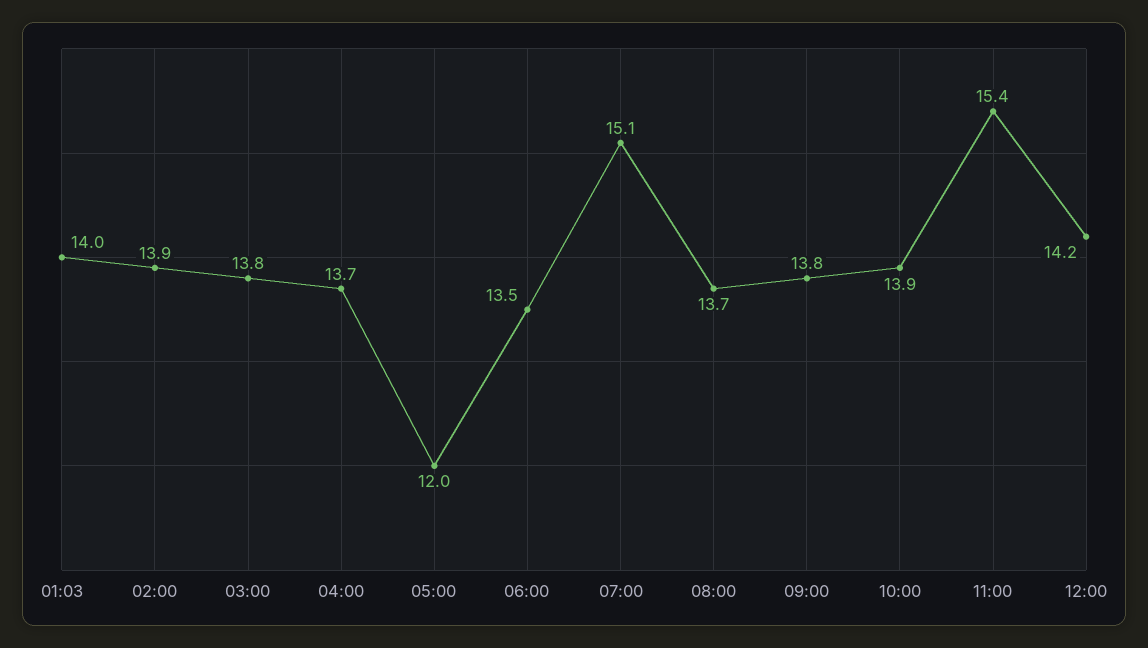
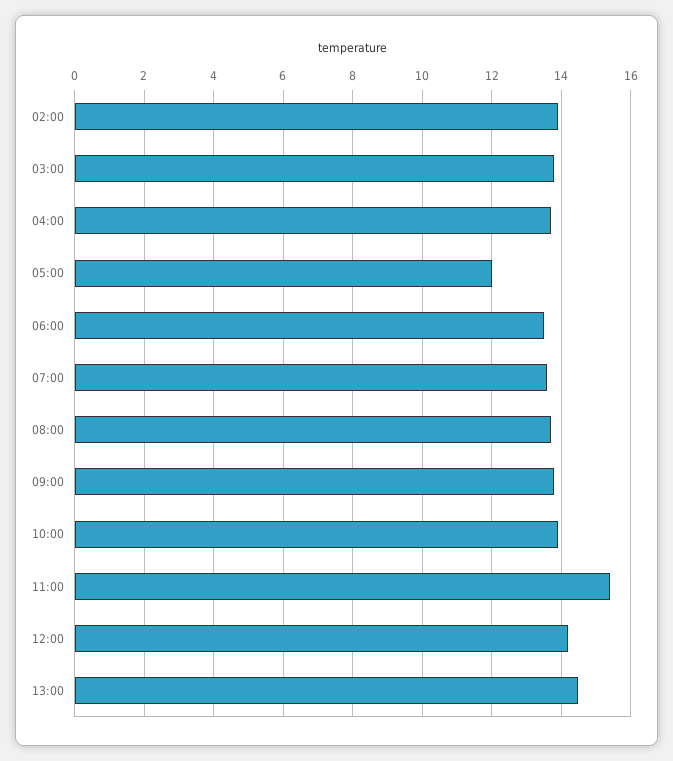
01:03: 14 -> none
07:00: 15.1 -> 13.5
13:00: none -> 14.5

